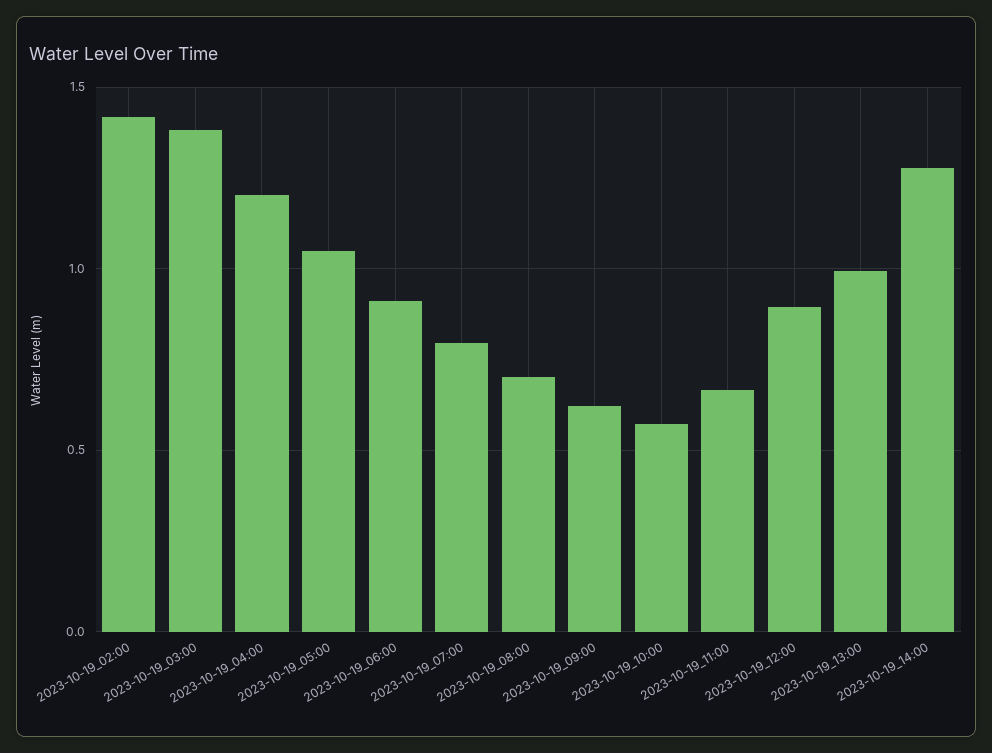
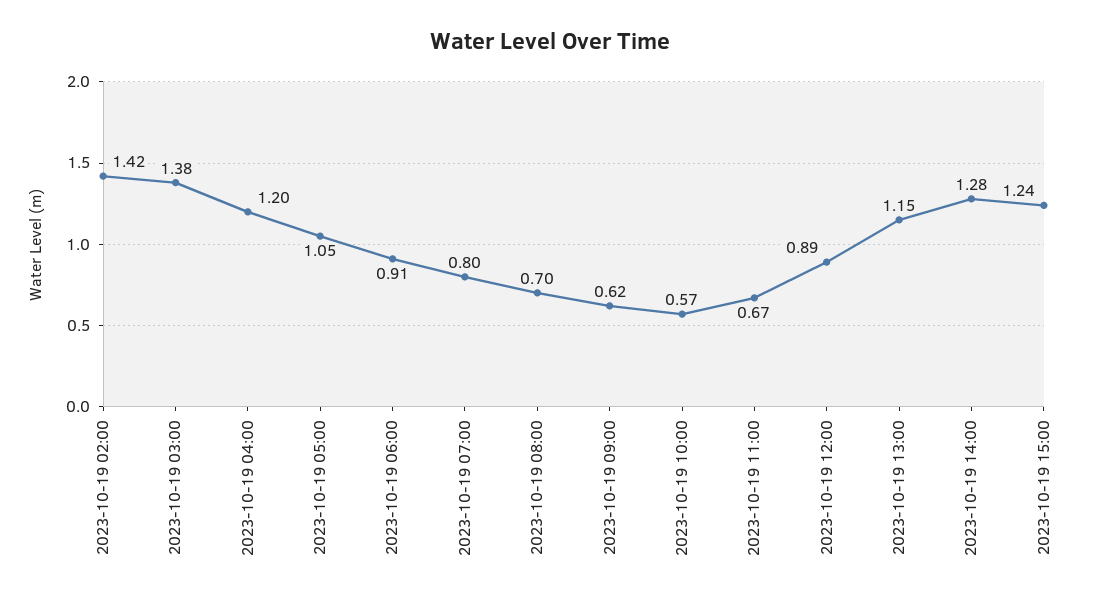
2023-10-19_13:00: 1 -> 1.15
2023-10-19 15:00: none -> 1.24

